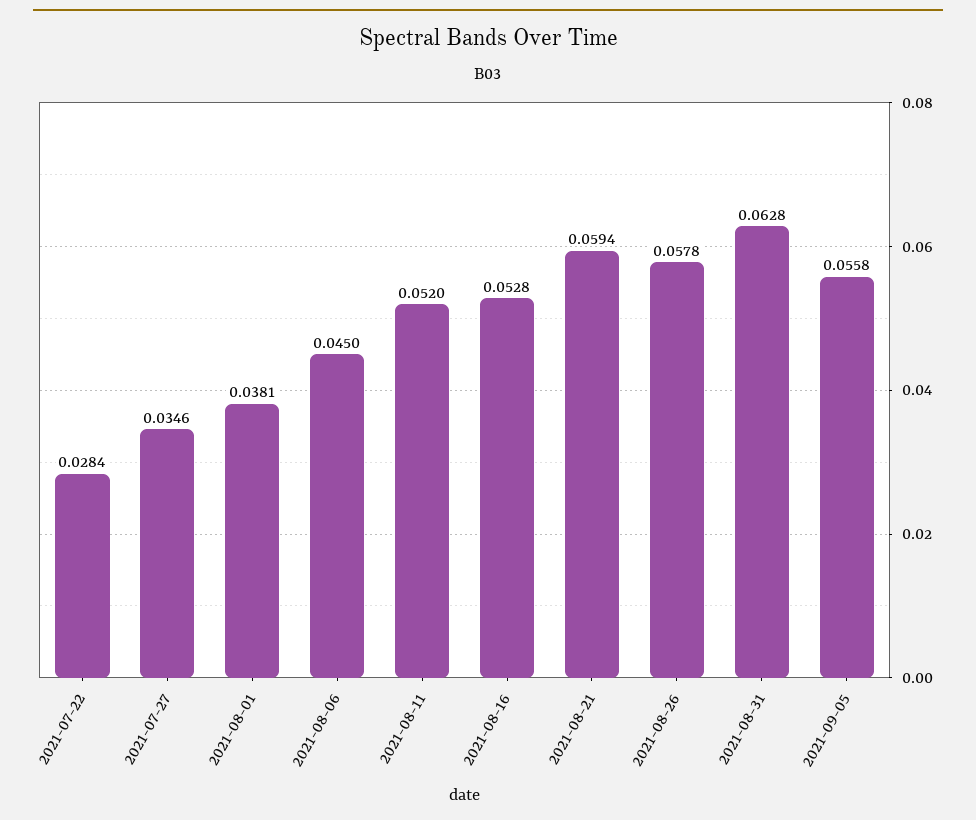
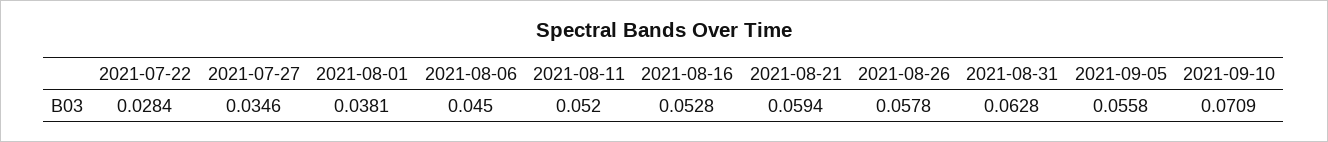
2021-09-10: none -> 0.0709

